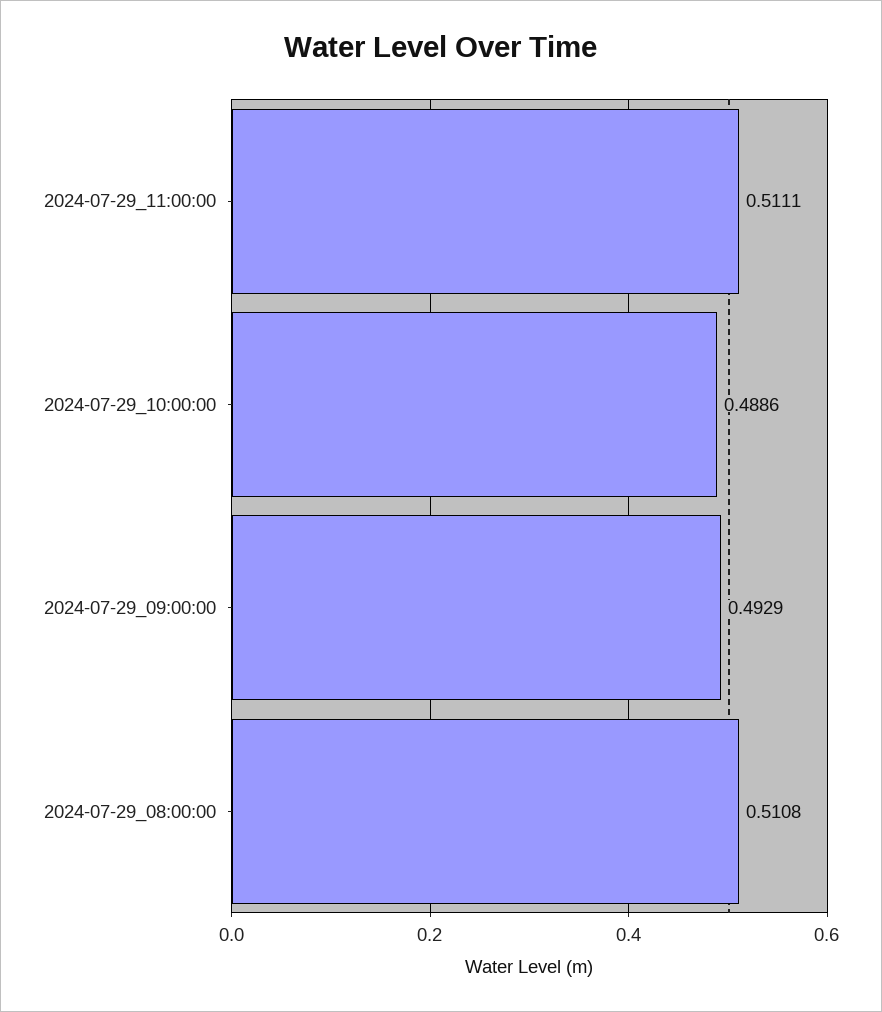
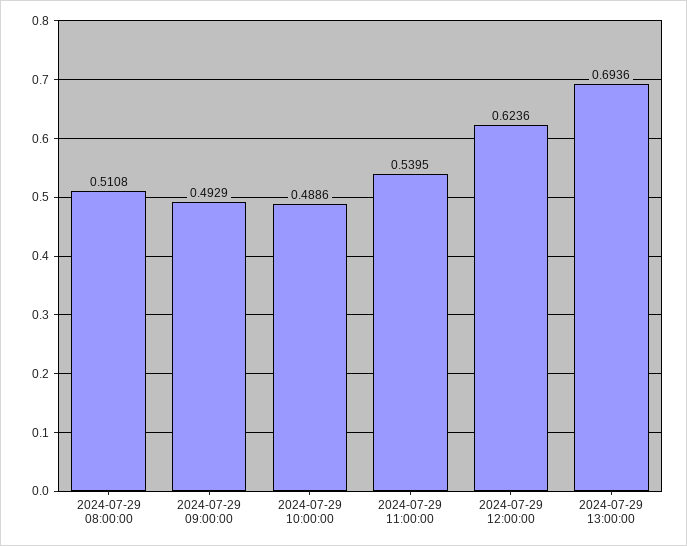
2024-07-29_11:00:00: 0.5111 -> 0.5395
2024-07-29 12:00:00: none -> 0.6236
2024-07-29 13:00:00: none -> 0.6936

